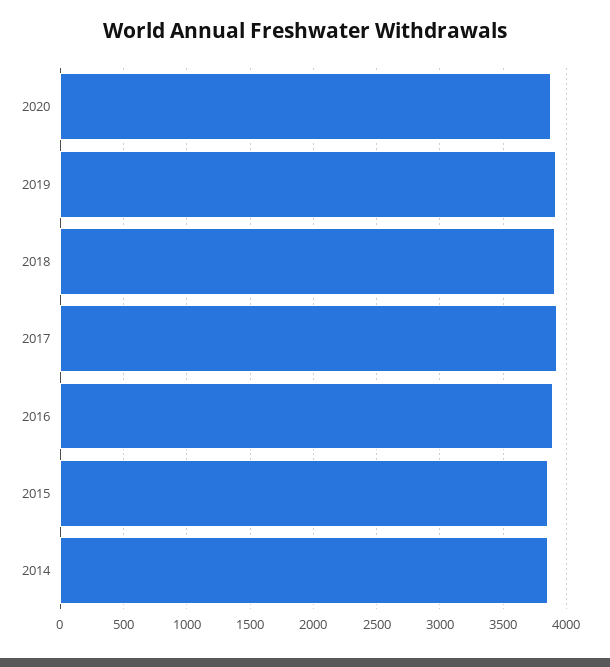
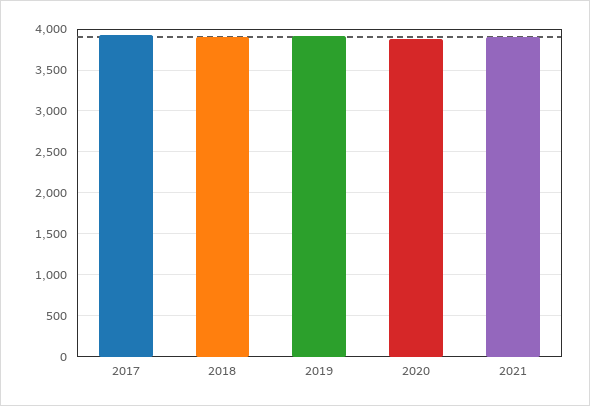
2016: 3900 -> none
2015: 3850 -> none
2014: 3850 -> none
2021: none -> 3900

